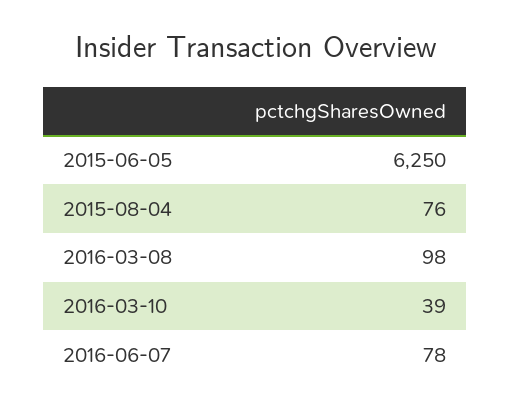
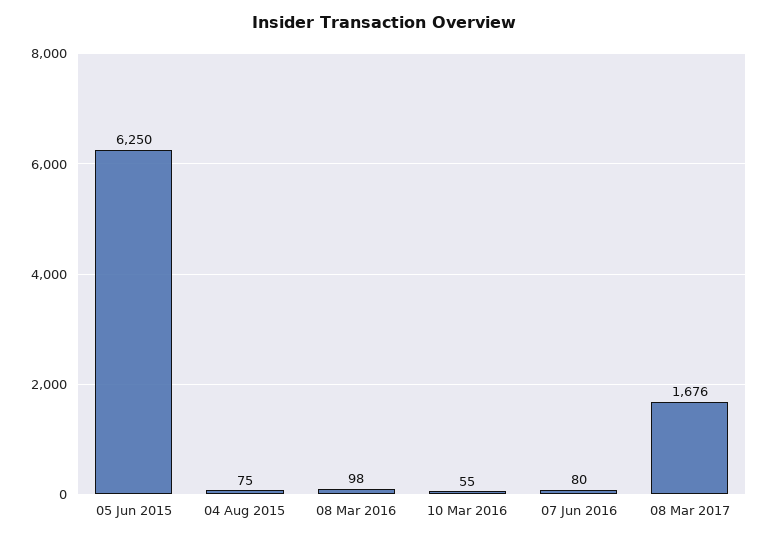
2015-08-04: 76 -> 75
2016-03-10: 39 -> 55
2016-06-07: 78 -> 80
08 Mar 2017: none -> 1676

